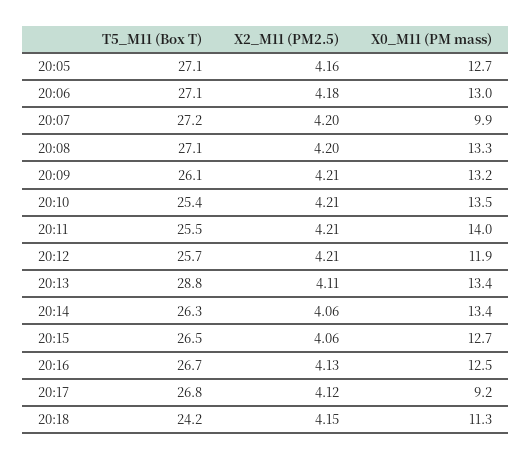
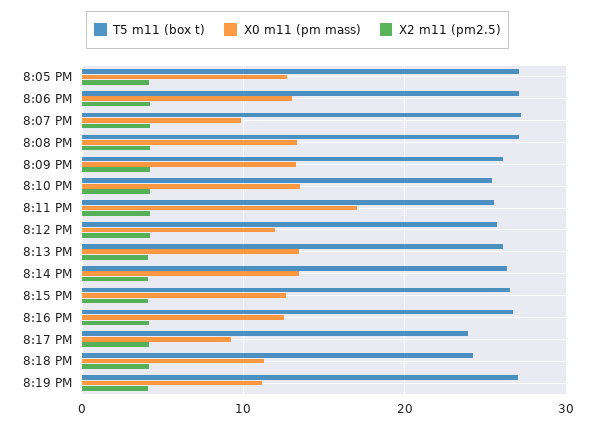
X0_M11 (PM mass), 20:11: 14 -> 17
T5_M11 (Box T), 20:13: 28.8 -> 26
T5_M11 (Box T), 20:17: 26.8 -> 24
T5_M11 (Box T), 8:19 PM: none -> 27
X0_M11 (PM mass), 8:19 PM: none -> 11
X2_M11 (PM2.5), 8:19 PM: none -> 4

